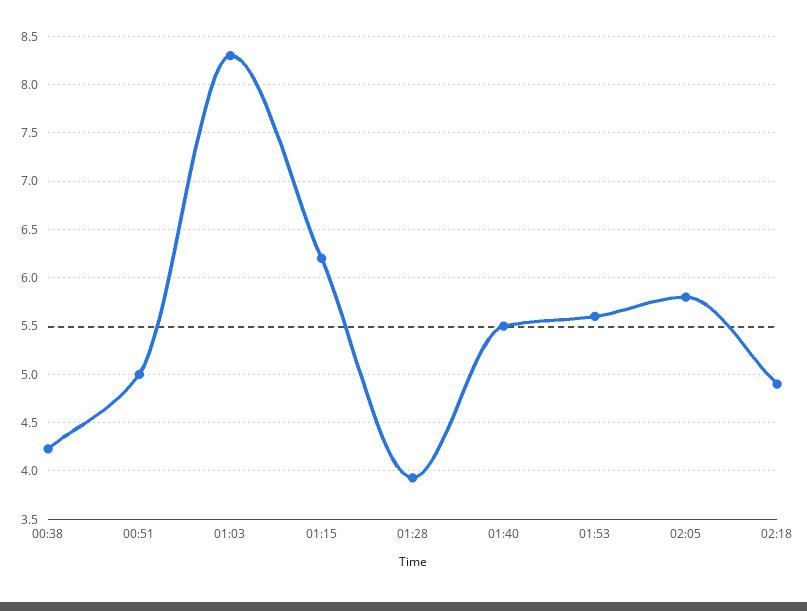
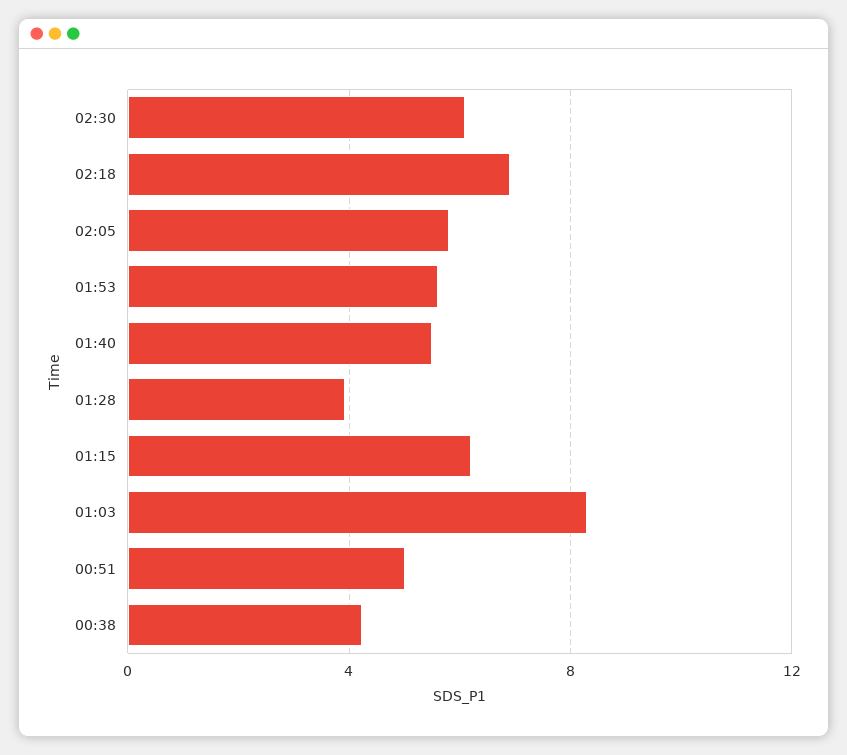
02:18: 4.9 -> 7
02:30: none -> 6

